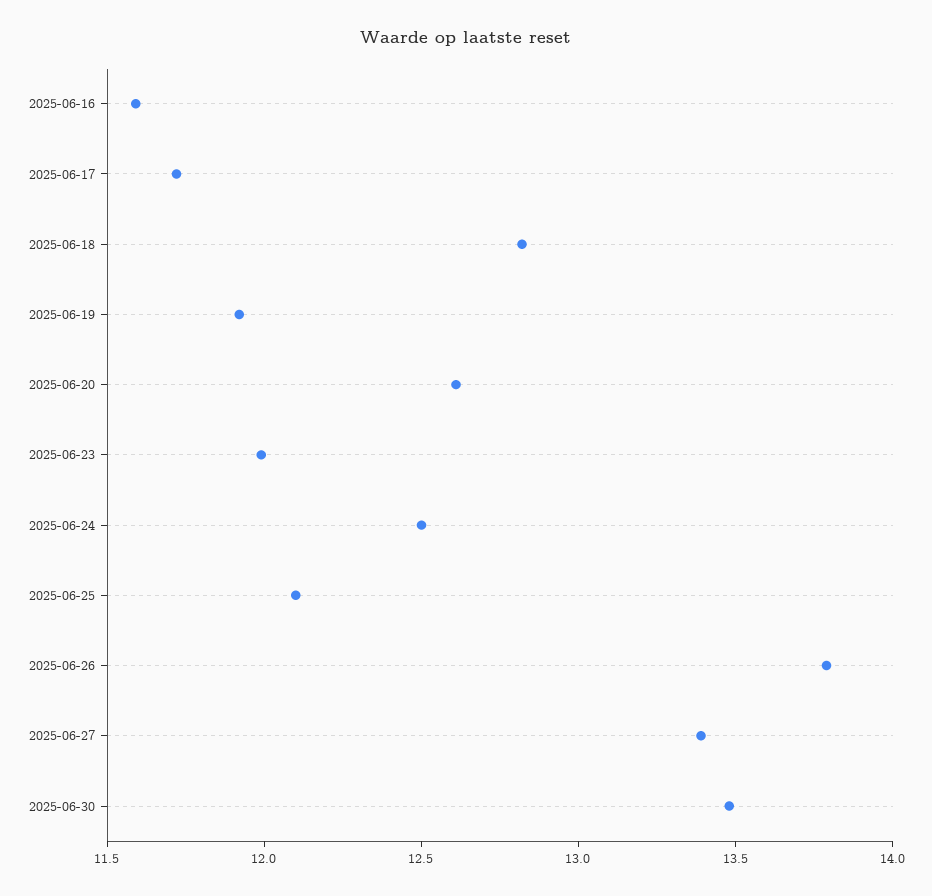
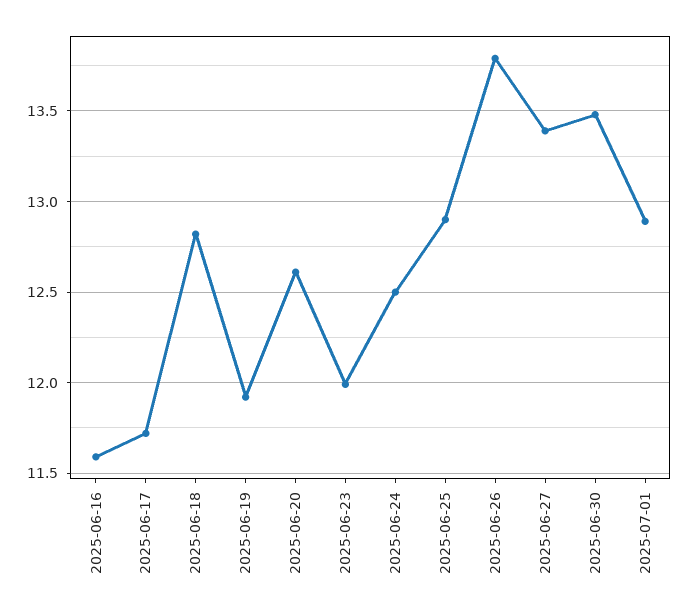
2025-06-25: 12.1 -> 12.9
2025-07-01: none -> 12.9

